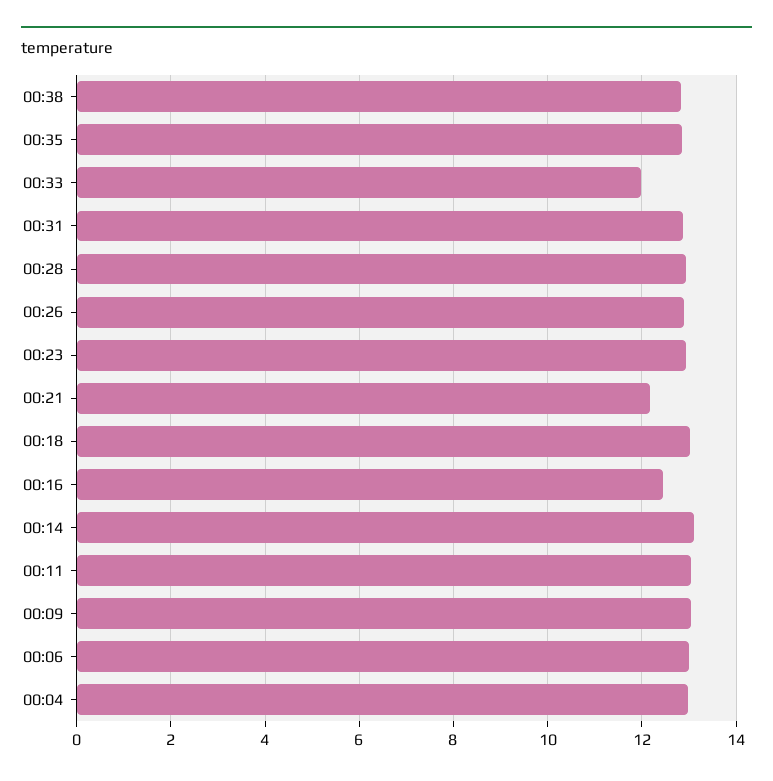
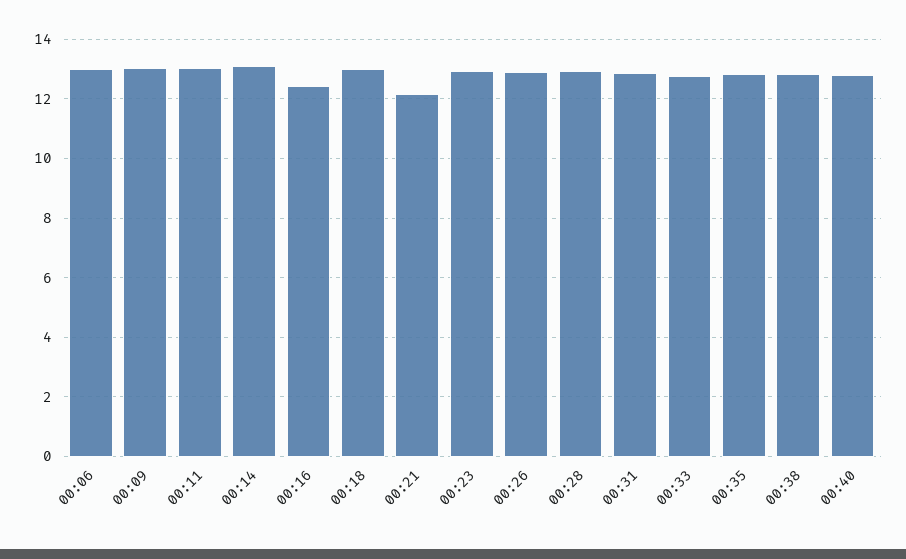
00:33: 12 -> 12.75
00:04: 13 -> none
00:40: none -> 12.75

